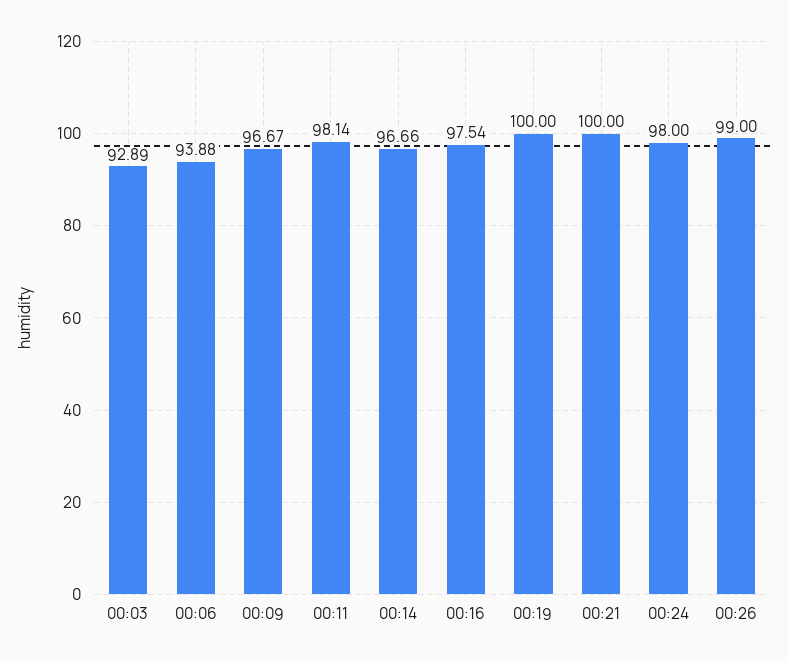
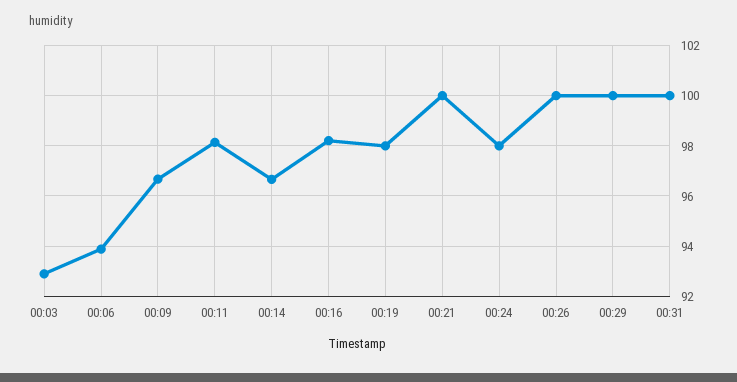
00:16: 97.54 -> 98.25
00:19: 100 -> 98
00:26: 99 -> 100
00:29: none -> 100
00:31: none -> 100

